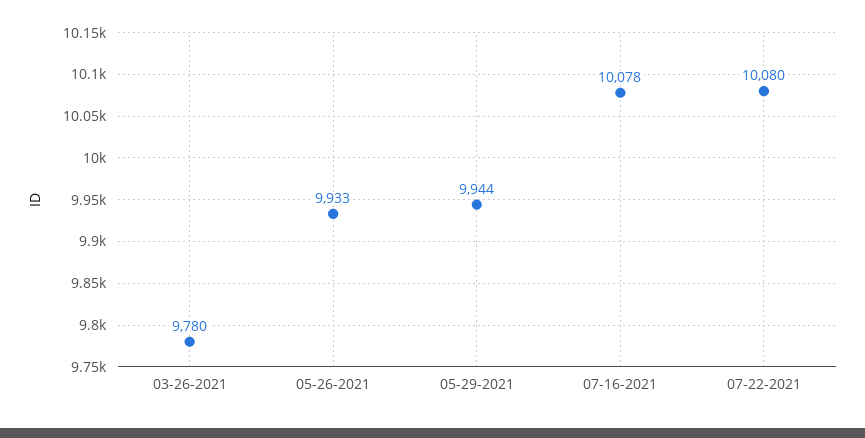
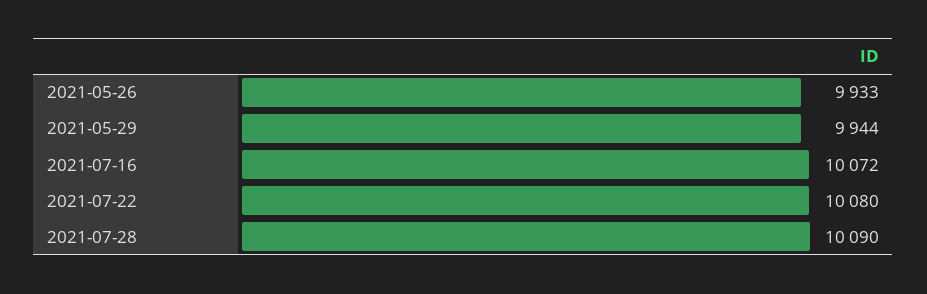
03-26-2021: 9780 -> none
07-16-2021: 10078 -> 10072
2021-07-28: none -> 10090

